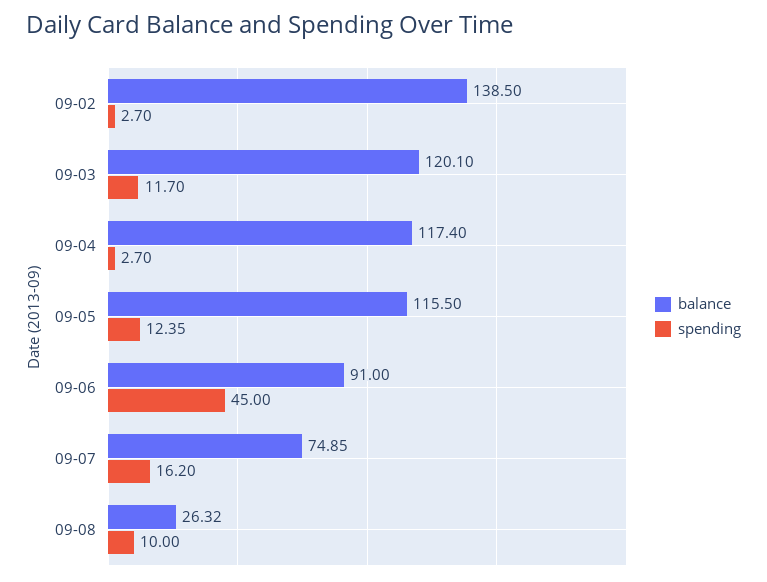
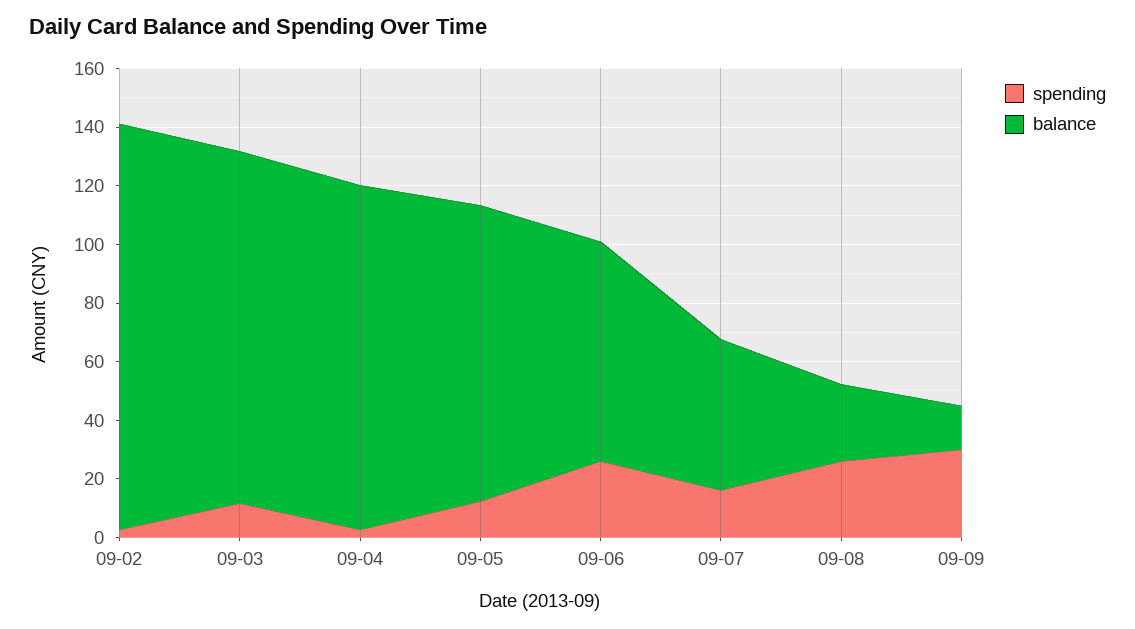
balance, 09-05: 115.5 -> 100
balance, 09-06: 91 -> 75
spending, 09-06: 45 -> 25
balance, 09-07: 74.85 -> 50
spending, 09-08: 10 -> 25
spending, 09-09: none -> 30
balance, 09-09: none -> 15

